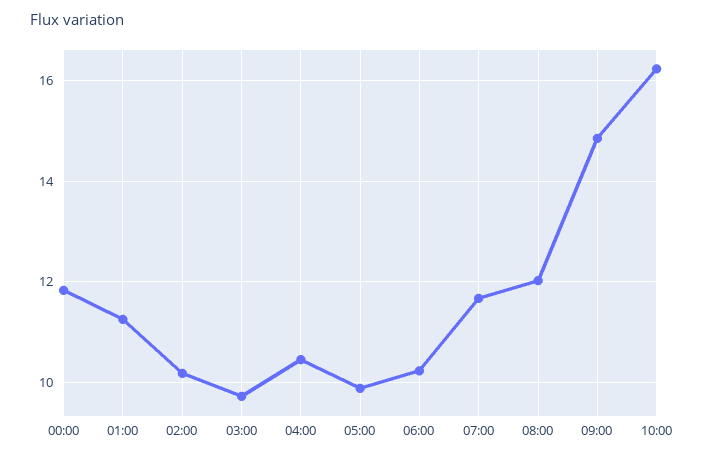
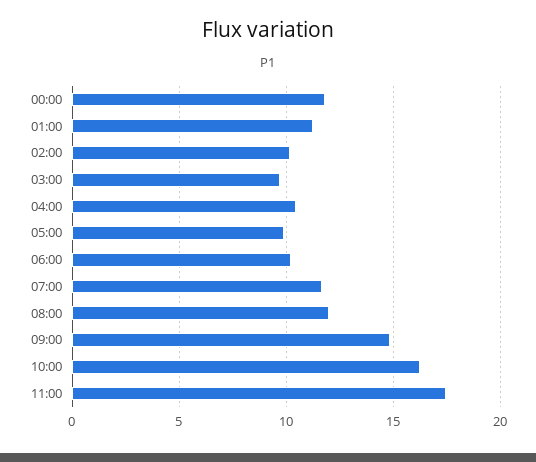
11:00: none -> 17.5

